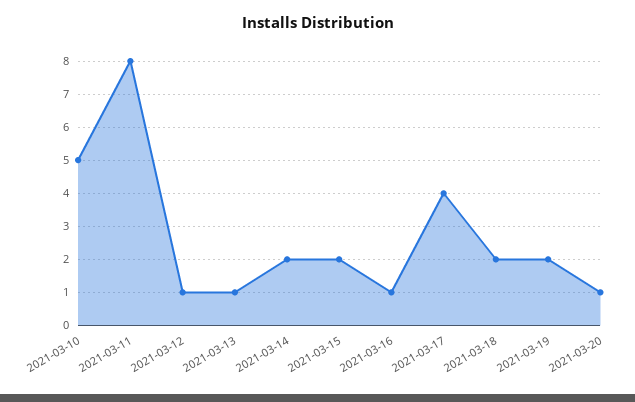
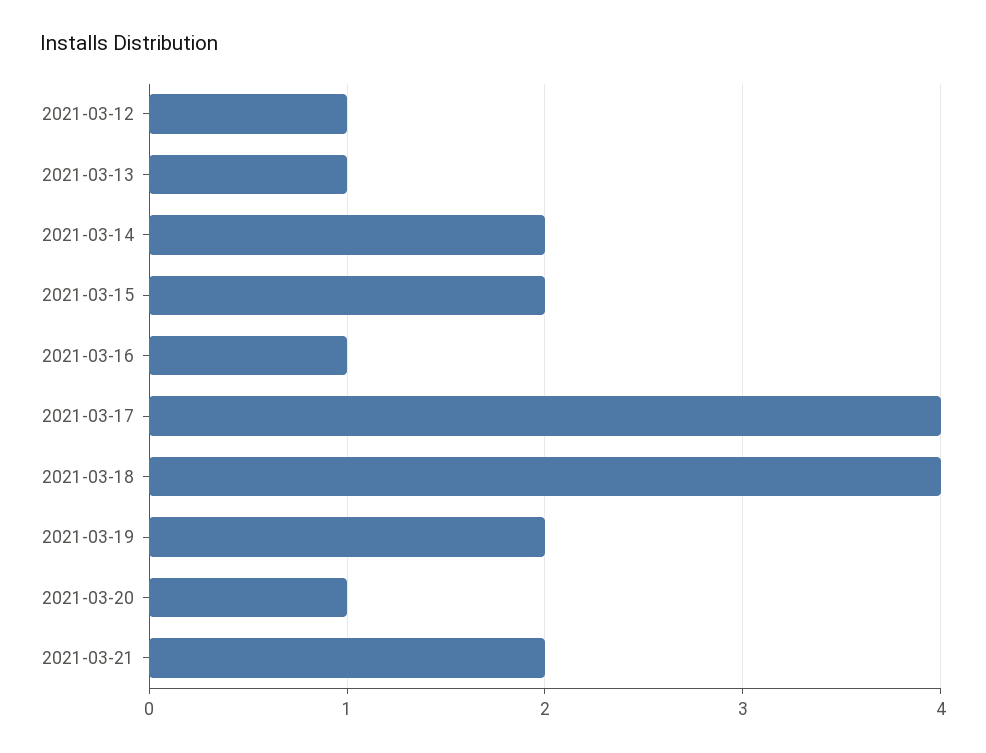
2021-03-10: 5 -> none
2021-03-11: 8 -> none
2021-03-18: 2 -> 4
2021-03-21: none -> 2

